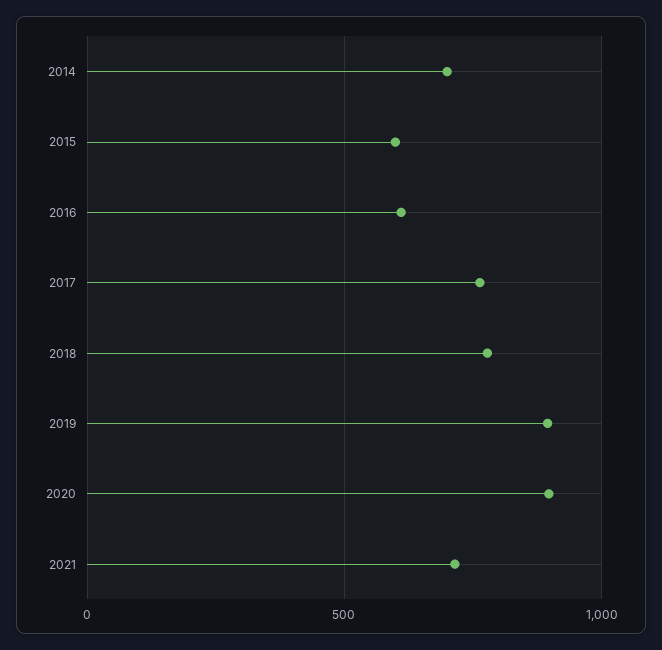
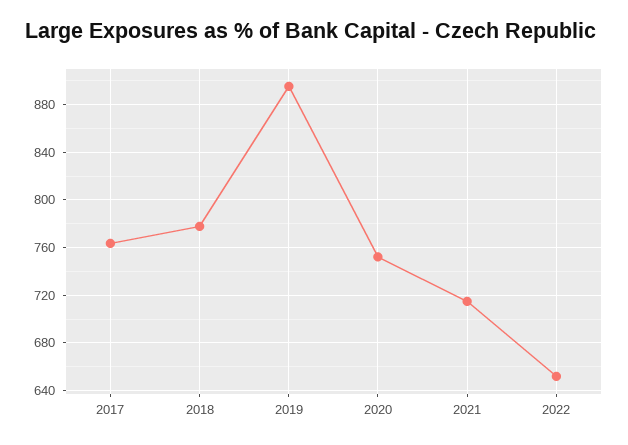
2014: 700 -> none
2015: 600 -> none
2016: 600 -> none
2020: 900 -> 750
2022: none -> 650

